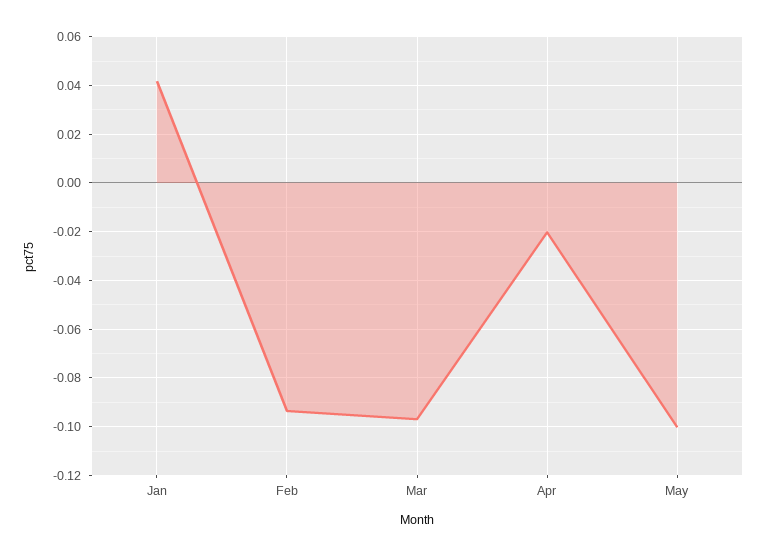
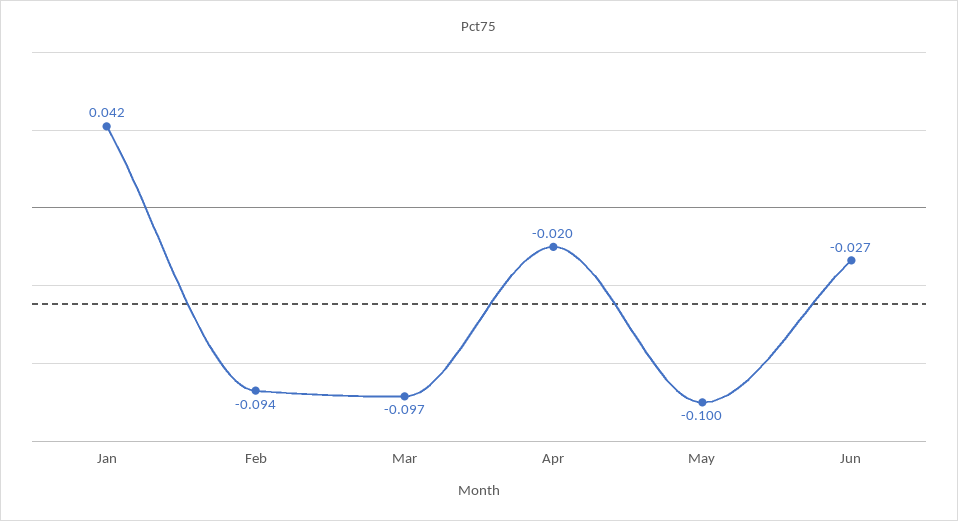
Jun: none -> -0.027

